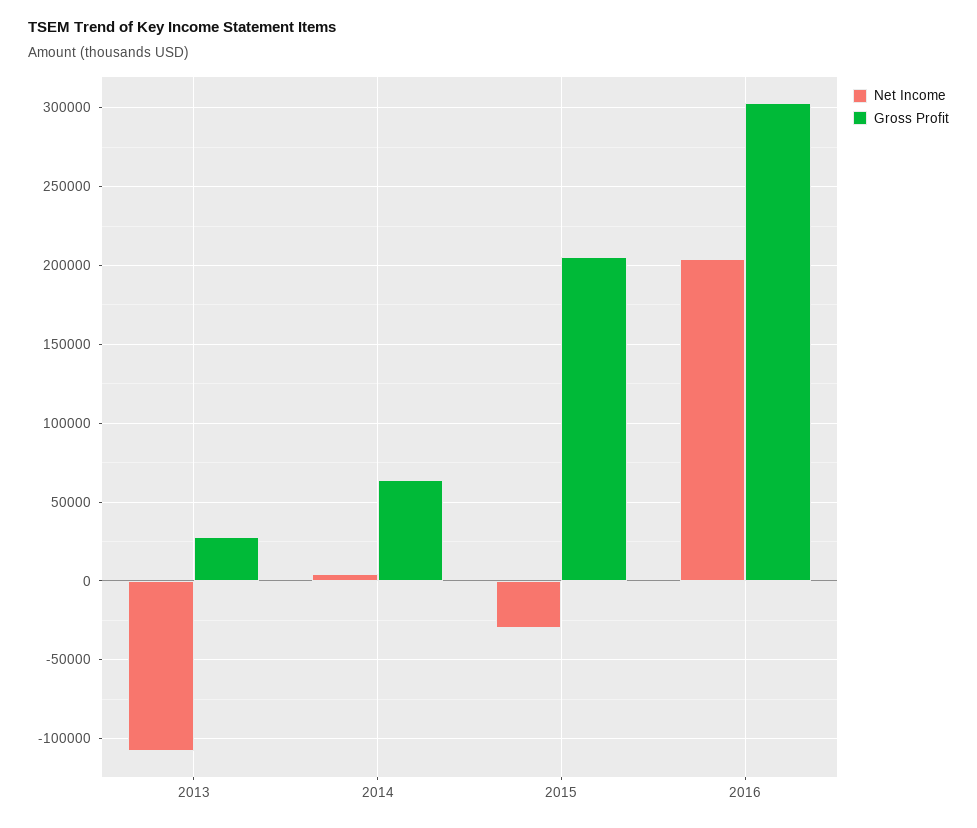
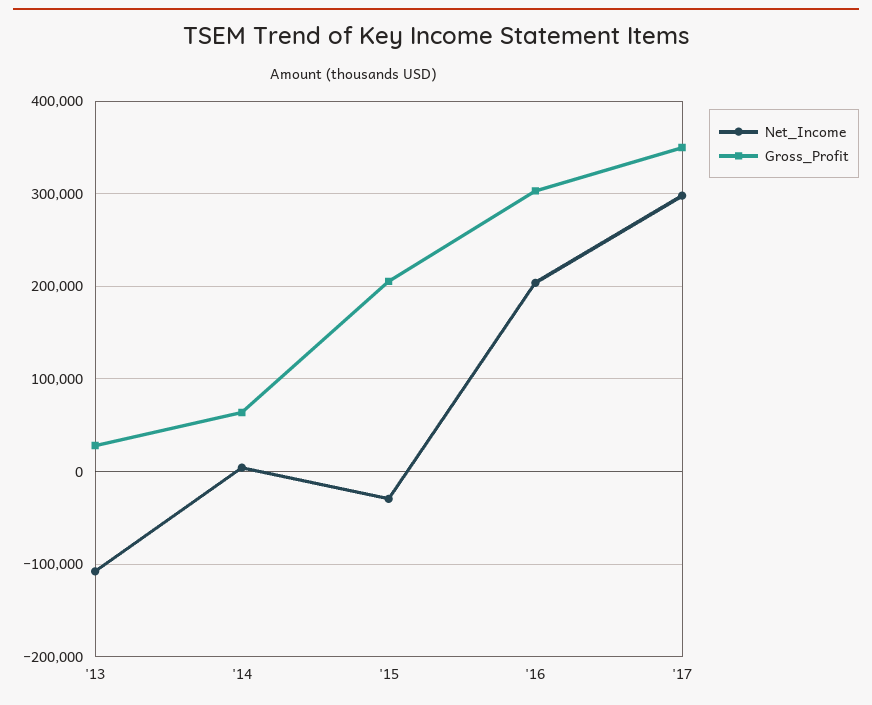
Net Income, '17: none -> 300000
Gross Profit, '17: none -> 350000

